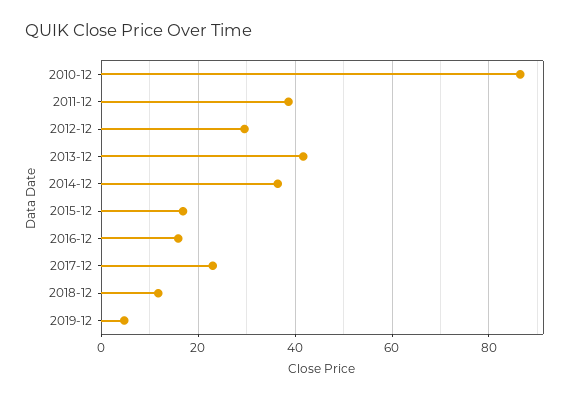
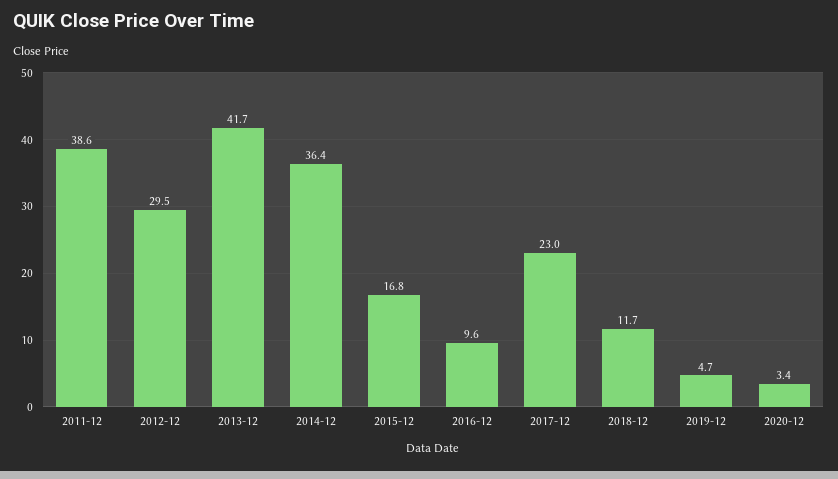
2010-12: 86 -> none
2016-12: 16 -> 9.6
2020-12: none -> 3.4

